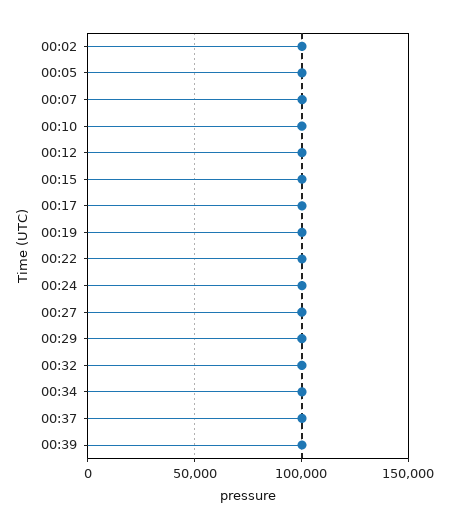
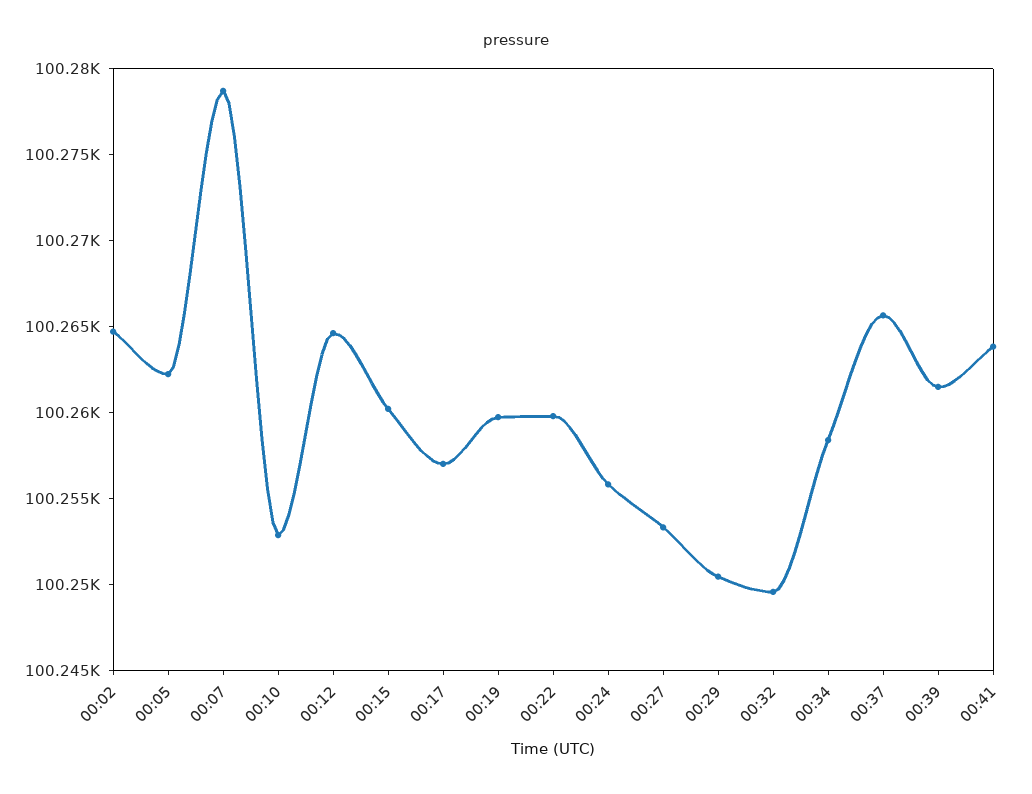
00:41: none -> 100264

